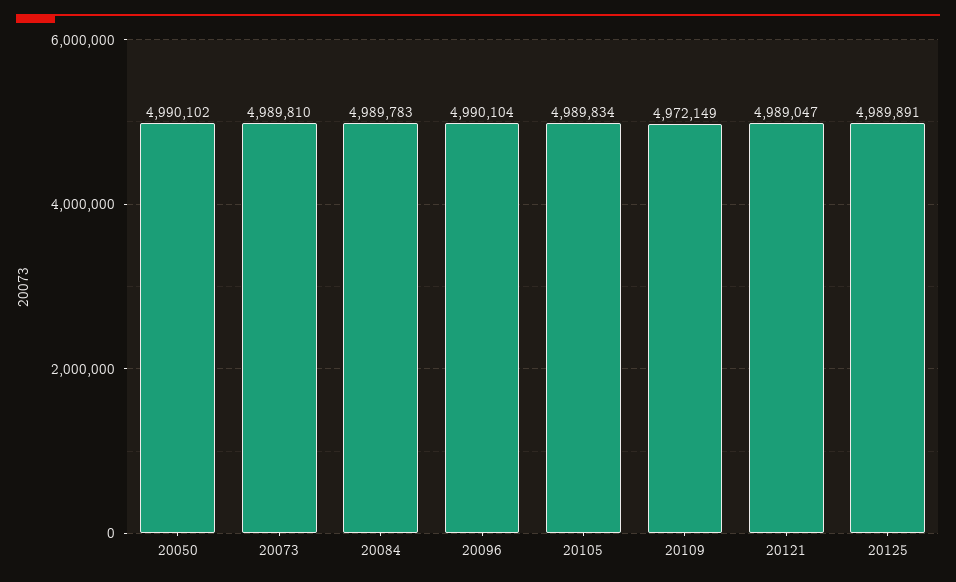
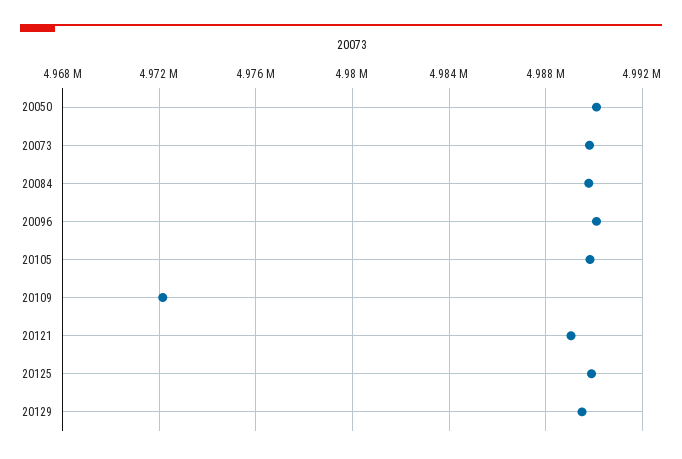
20129: none -> 4989500

